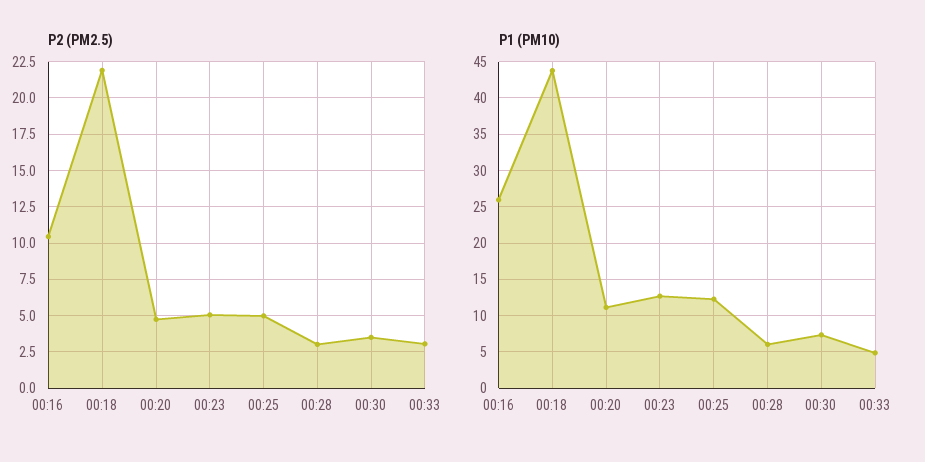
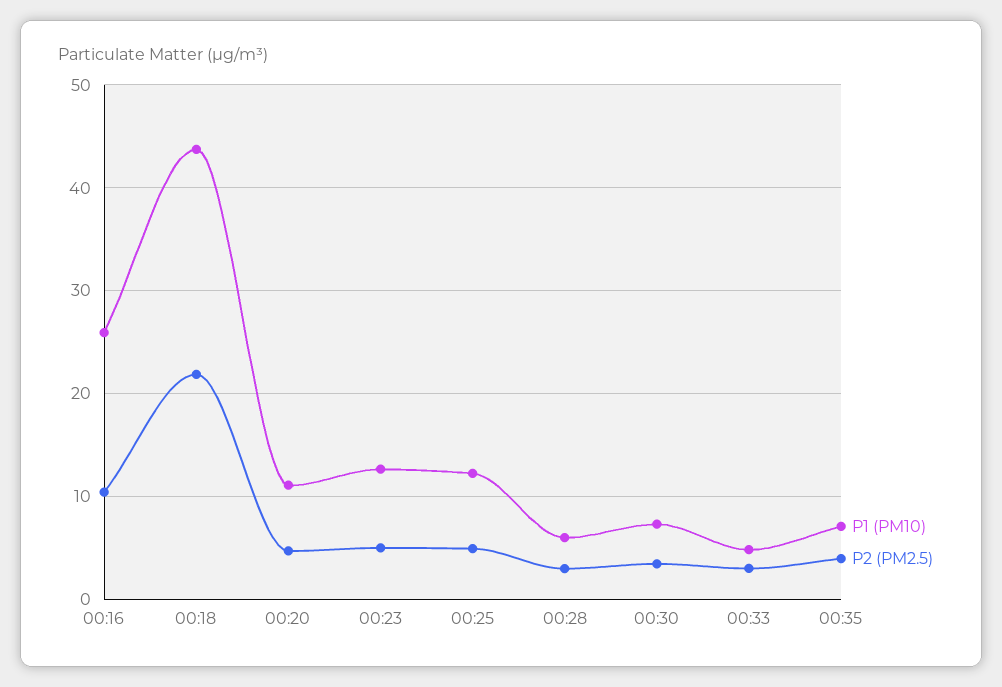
P1 (PM10), 00:35: none -> 7
P2 (PM2.5), 00:35: none -> 4

